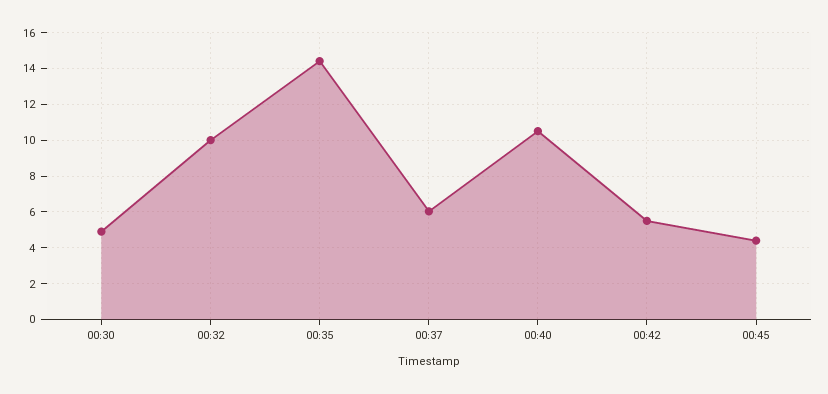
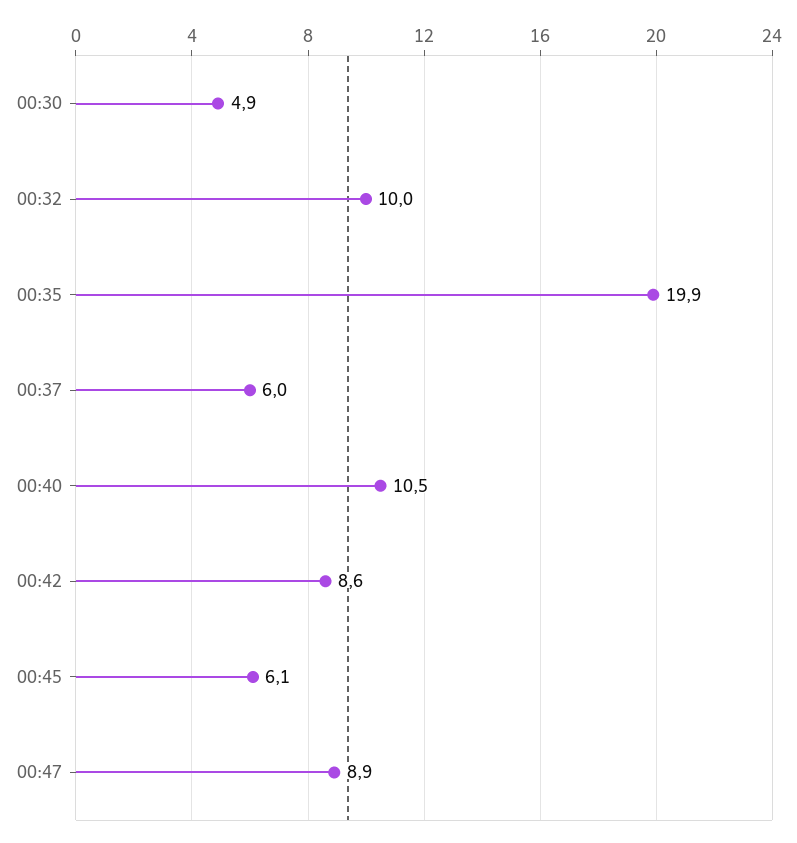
00:35: 14.5 -> 19.9
00:42: 5.5 -> 8.6
00:45: 4.5 -> 6.1
00:47: none -> 8.9

